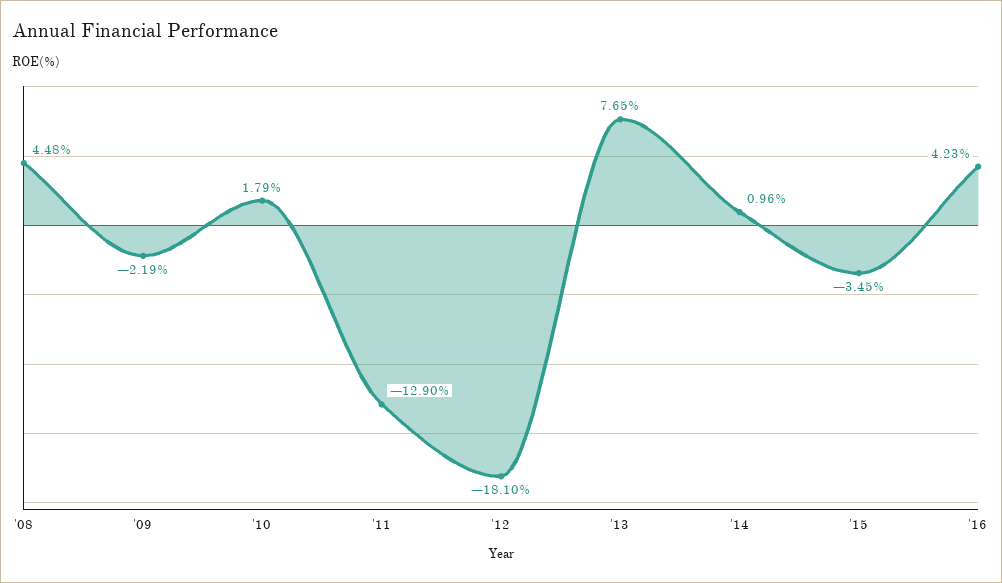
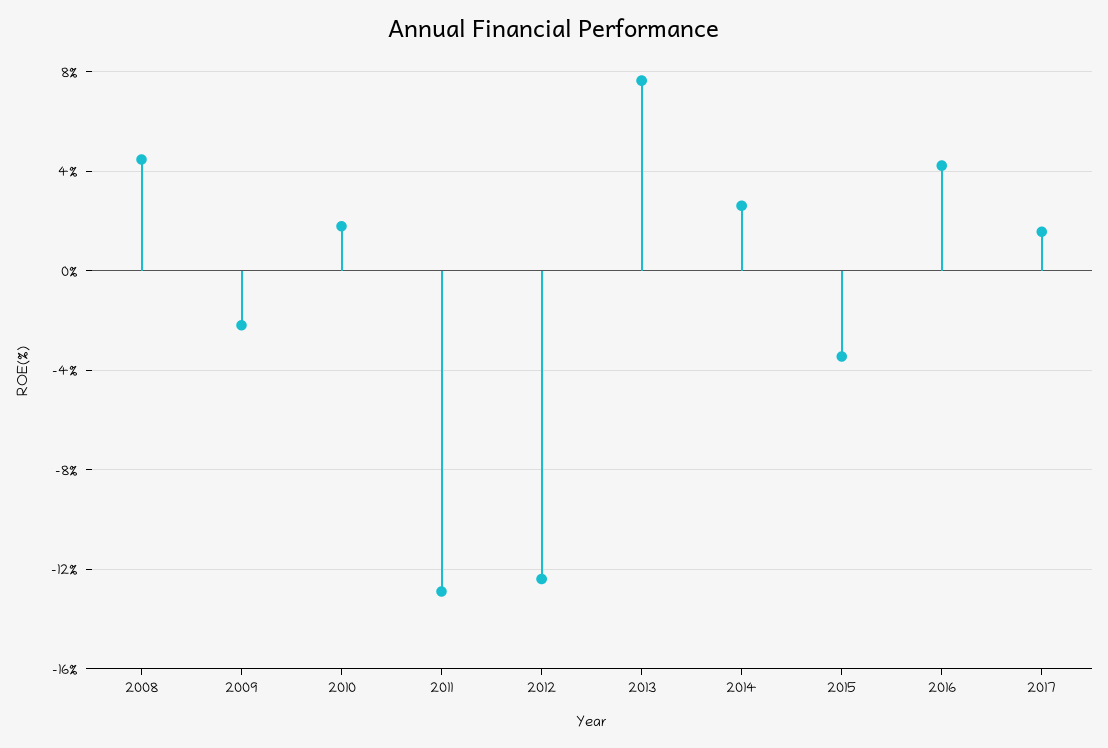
'12: -18.1 -> -12.5
'14: 0.96 -> 2.5
2017: none -> 1.5

